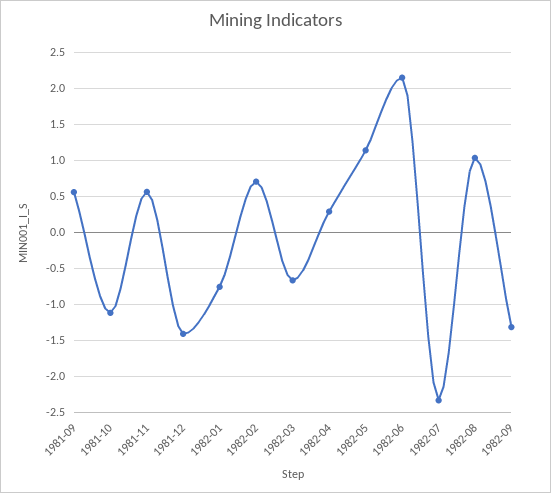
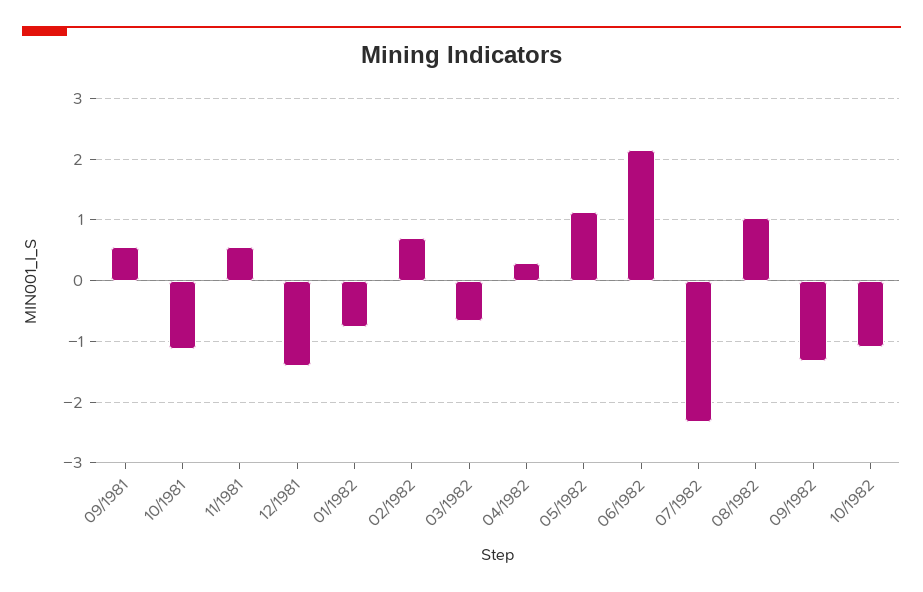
10/1982: none -> -1.1

